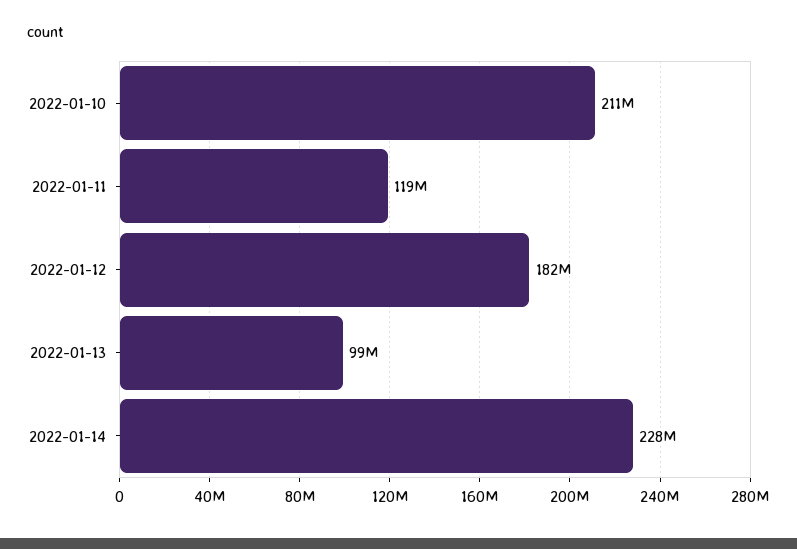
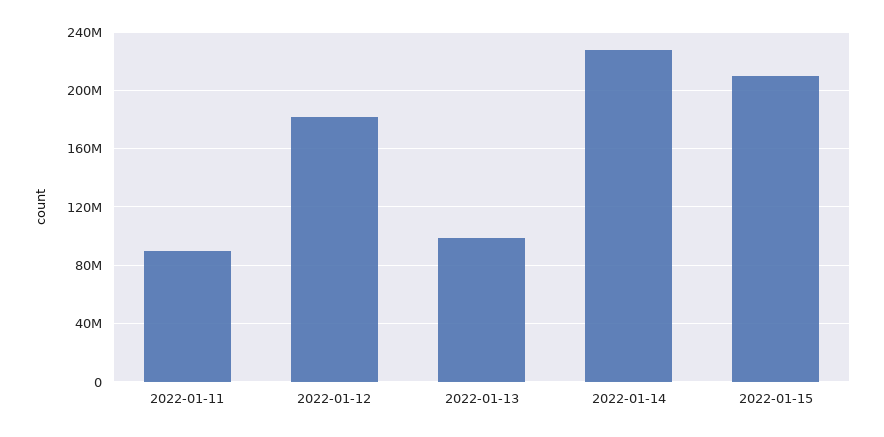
2022-01-10: 211000000 -> none
2022-01-11: 119000000 -> 90000000
2022-01-15: none -> 210000000

